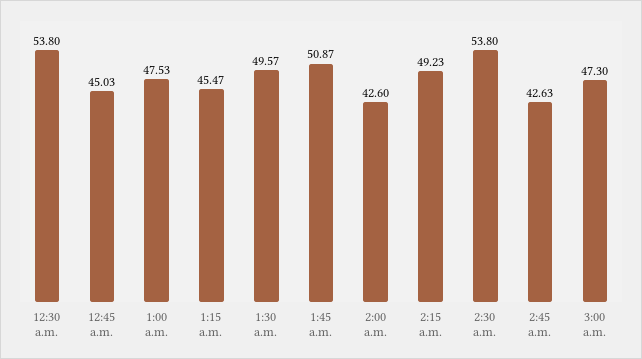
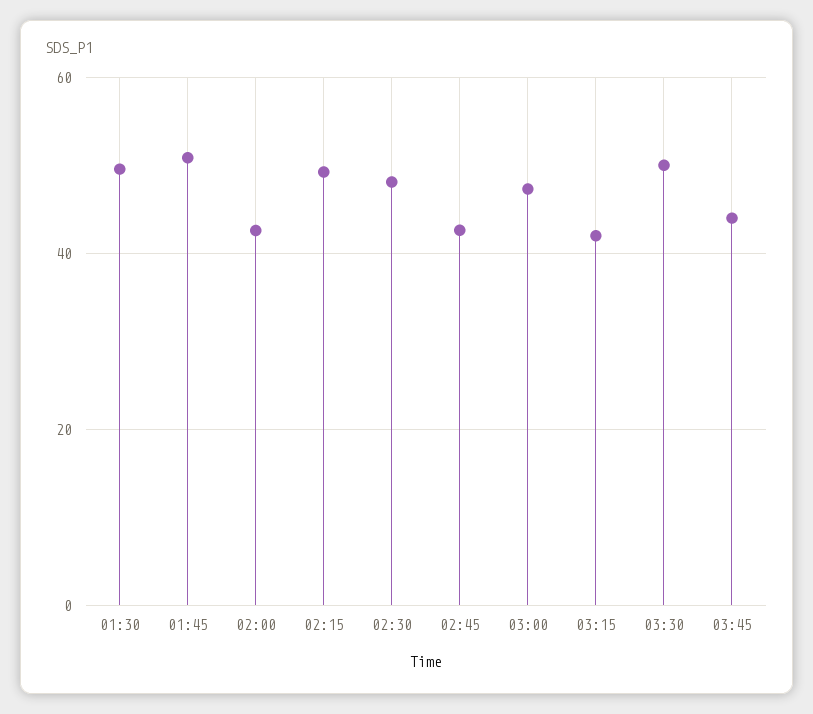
12:30 a.m.: 53.8 -> none
12:45 a.m.: 45.03 -> none
1:00 a.m.: 47.53 -> none
1:15 a.m.: 45.47 -> none
2:30 a.m.: 53.8 -> 48
03:15: none -> 42
03:30: none -> 50
03:45: none -> 44

